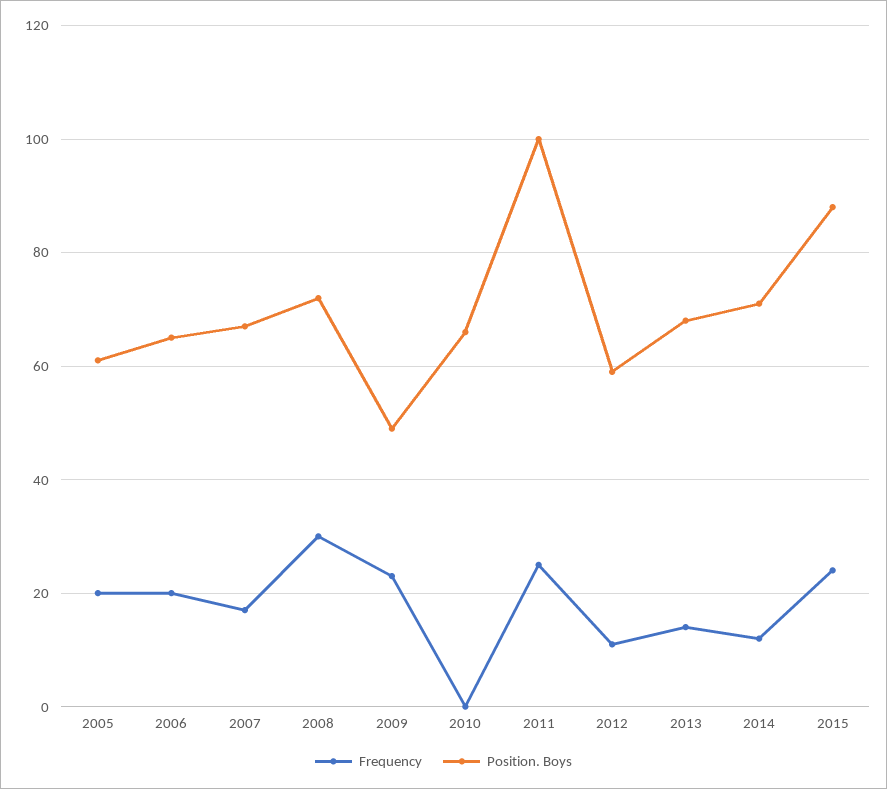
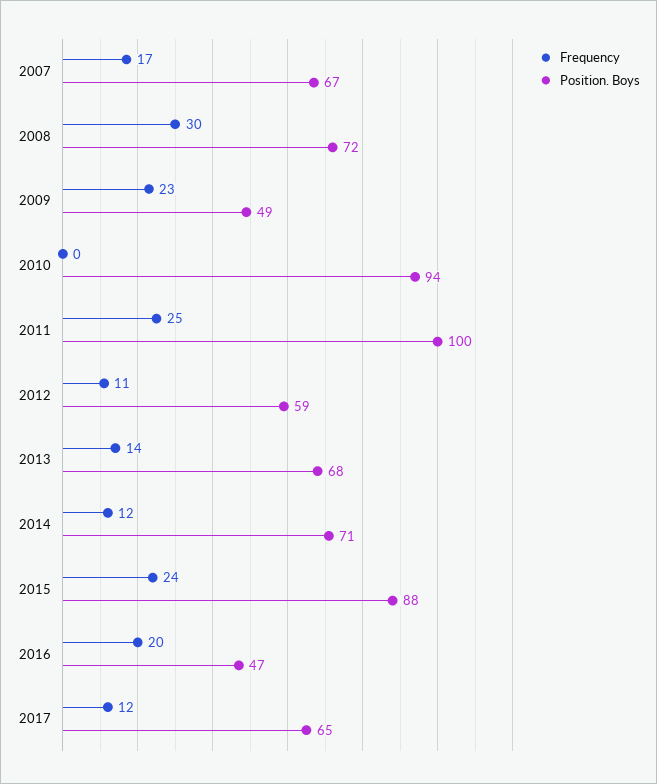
Frequency, 2005: 20 -> none
Position. Boys, 2005: 60 -> none
Frequency, 2006: 20 -> none
Position. Boys, 2006: 65 -> none
Position. Boys, 2010: 65 -> 94
Frequency, 2016: none -> 20
Position. Boys, 2016: none -> 47
Frequency, 2017: none -> 12
Position. Boys, 2017: none -> 65

